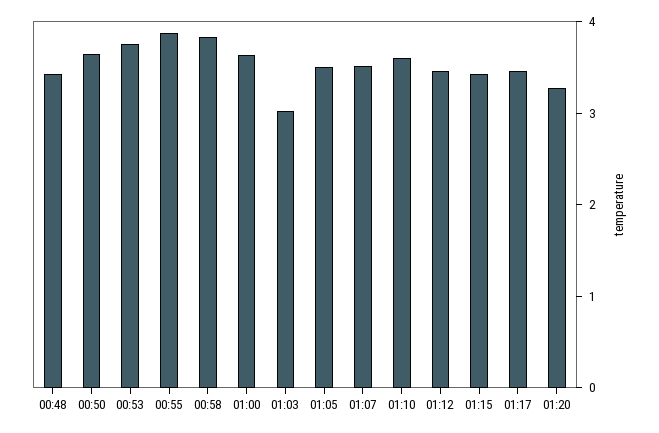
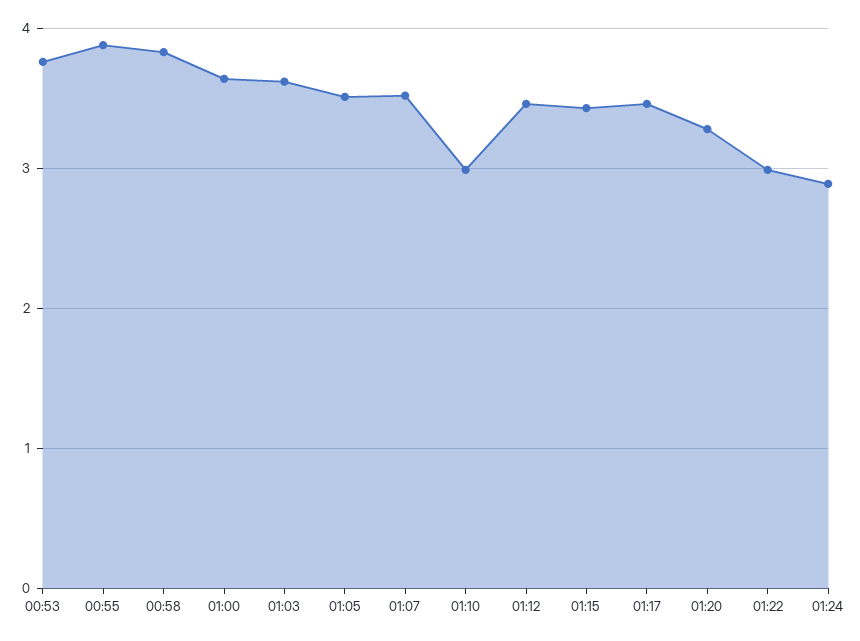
00:48: 3.4 -> none
00:50: 3.6 -> none
01:03: 3 -> 3.6
01:10: 3.6 -> 3
01:22: none -> 3
01:24: none -> 2.9

